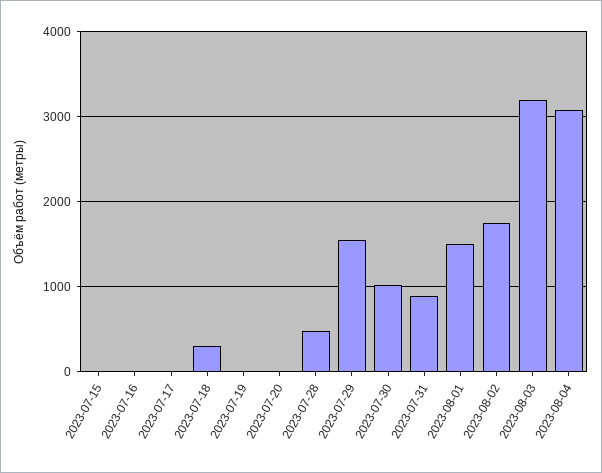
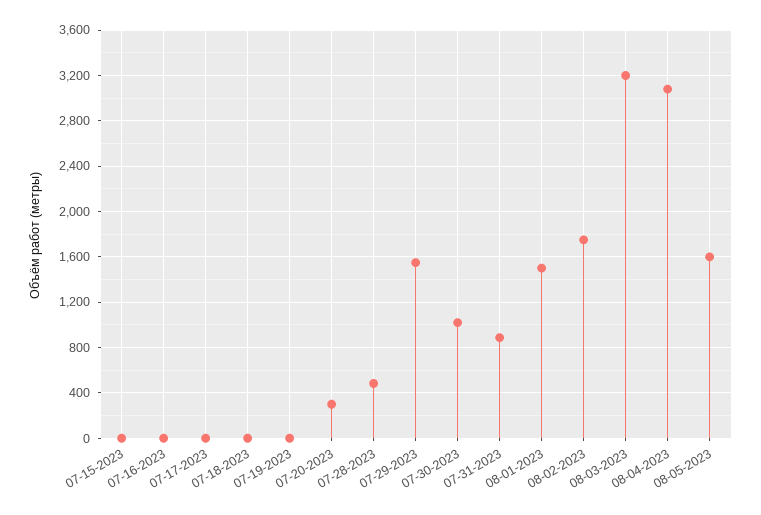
2023-07-18: 300 -> 0
2023-07-20: 0 -> 300
08-05-2023: none -> 1600

